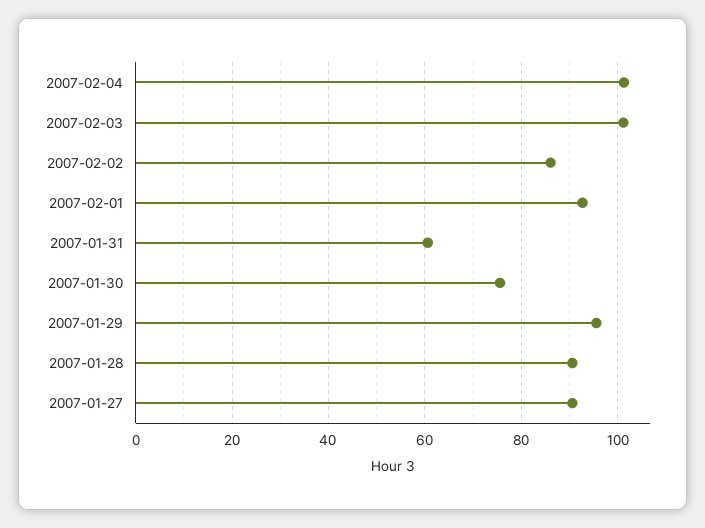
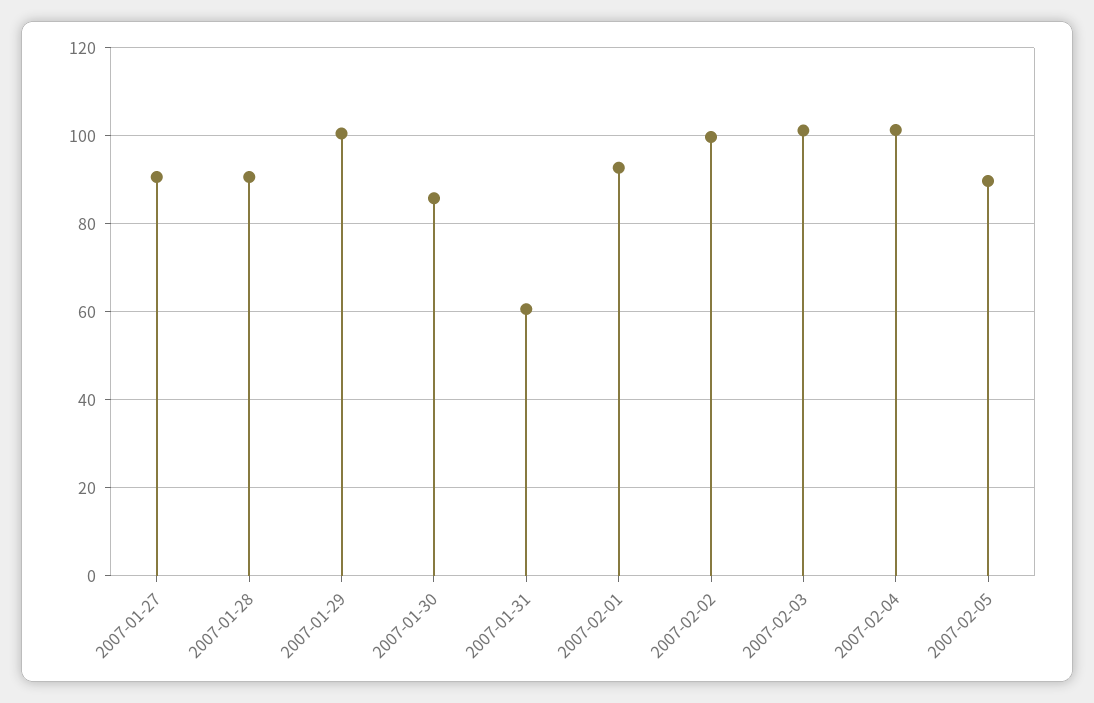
2007-02-02: 86 -> 100
2007-01-30: 76 -> 86
2007-01-29: 96 -> 100
2007-02-05: none -> 90

